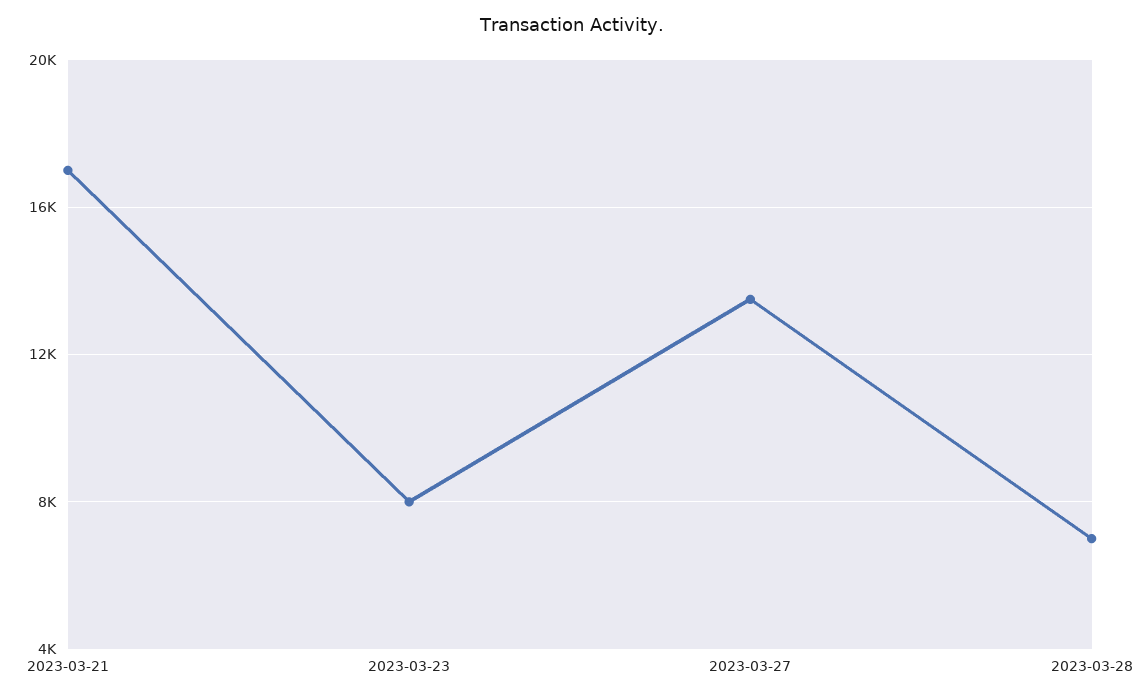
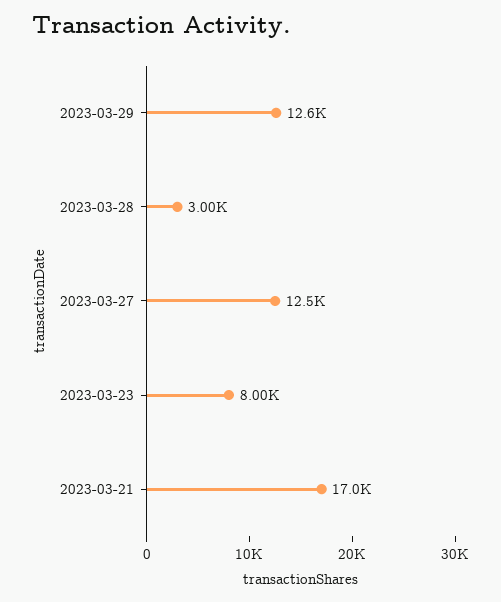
2023-03-27: 13500 -> 12500
2023-03-28: 7000 -> 3000
2023-03-29: none -> 12600

